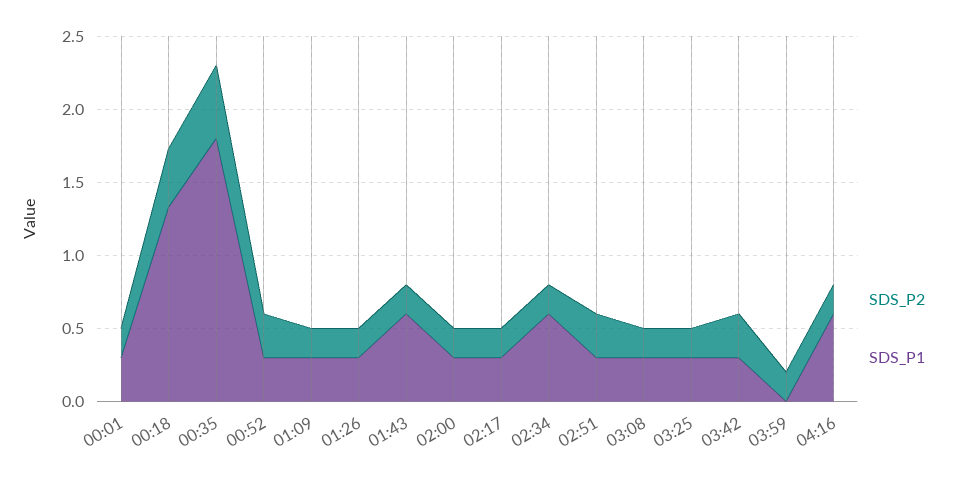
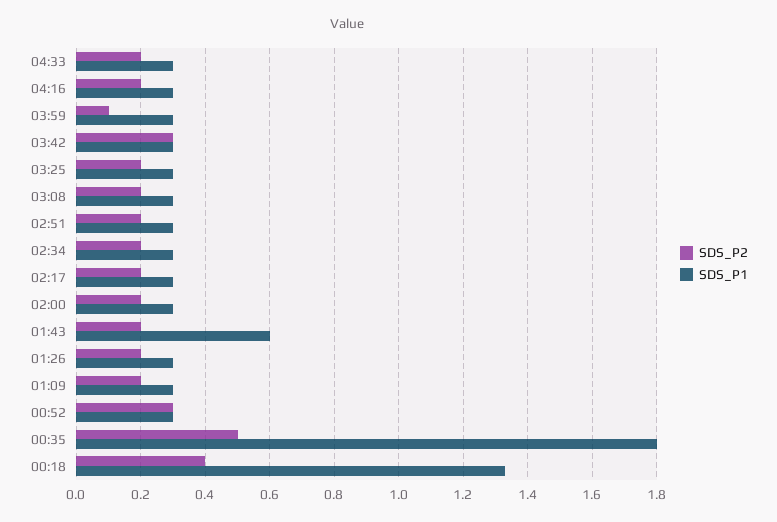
SDS_P2, 00:01: 0.2 -> none
SDS_P1, 00:01: 0.3 -> none
SDS_P1, 02:34: 0.6 -> 0.3
SDS_P2, 02:51: 0.3 -> 0.2
SDS_P2, 03:59: 0.2 -> 0.1
SDS_P1, 03:59: 0 -> 0.3
SDS_P1, 04:16: 0.6 -> 0.3
SDS_P2, 04:33: none -> 0.2
SDS_P1, 04:33: none -> 0.3

